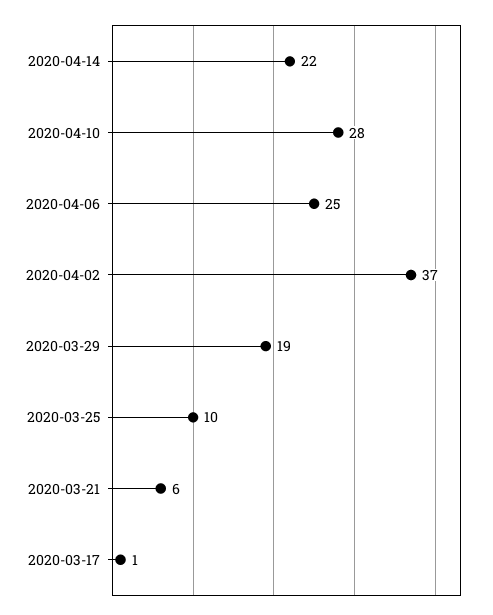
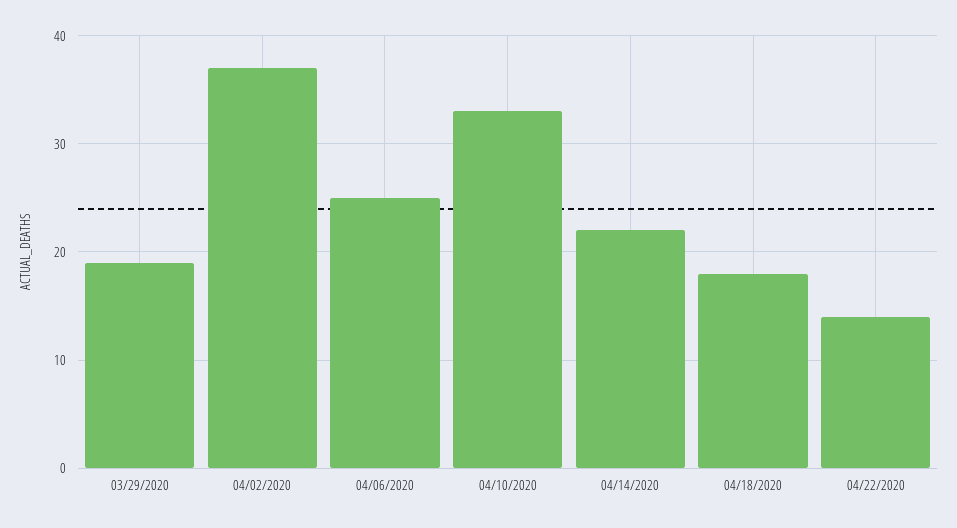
2020-04-10: 28 -> 33
2020-03-25: 10 -> none
2020-03-21: 6 -> none
2020-03-17: 1 -> none
04/18/2020: none -> 18
04/22/2020: none -> 14

